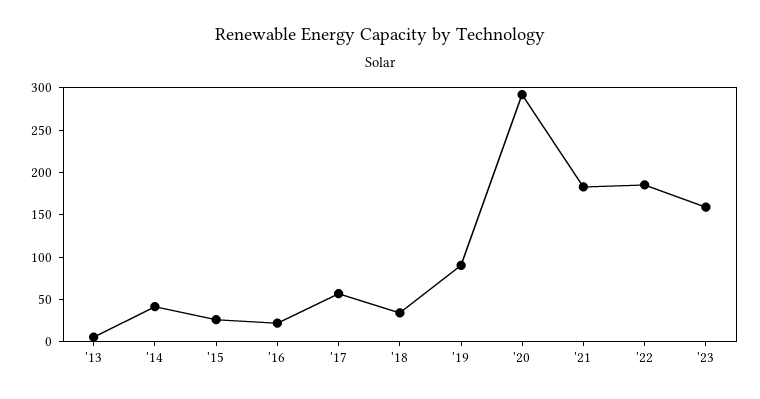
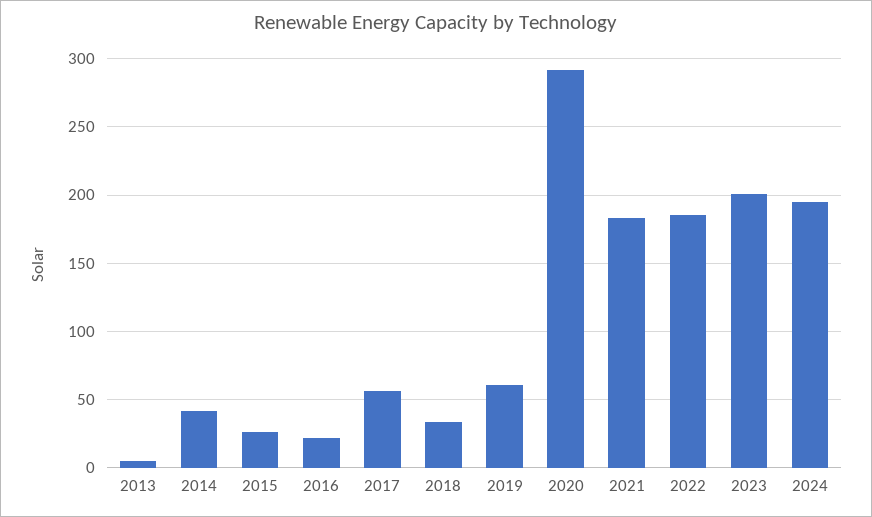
'19: 90 -> 60
'23: 160 -> 200
2024: none -> 195

